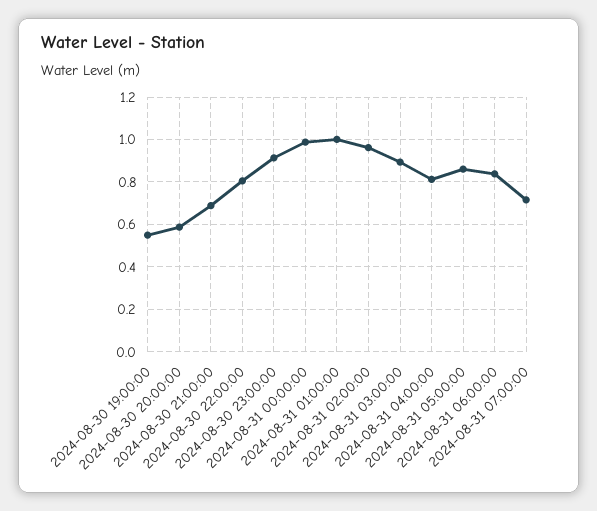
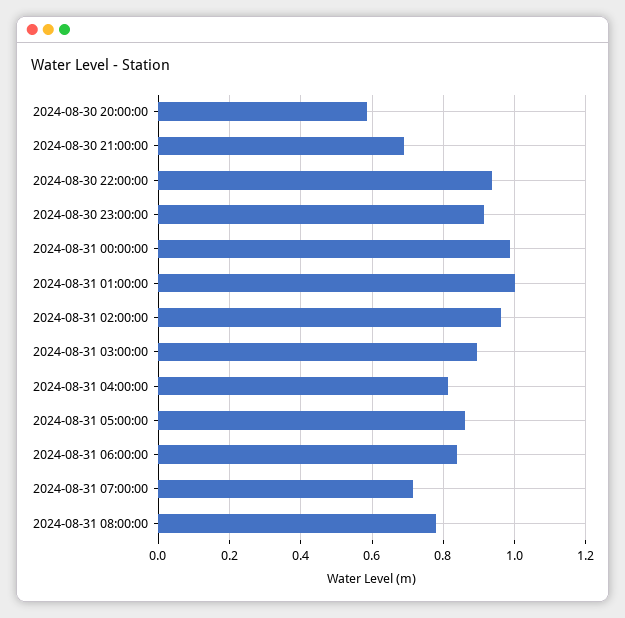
2024-08-30 19:00:00: 0.55 -> none
2024-08-30 22:00:00: 0.8 -> 0.94
2024-08-31 08:00:00: none -> 0.78

